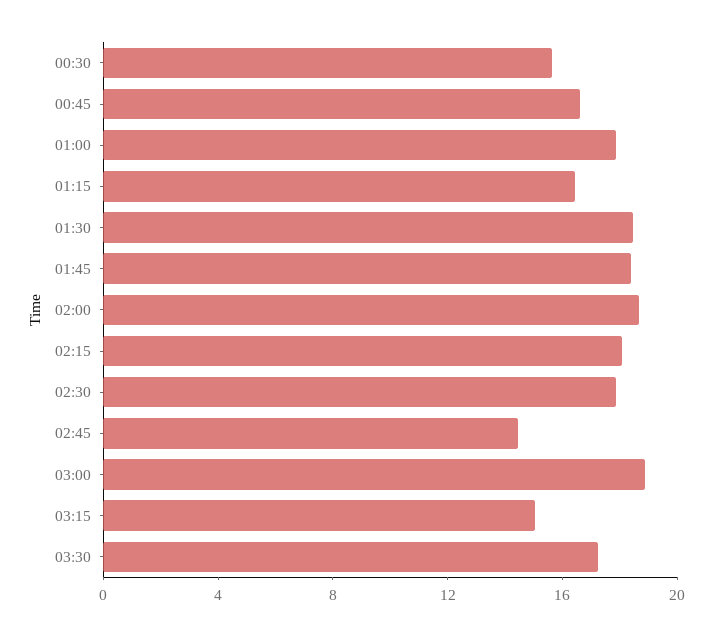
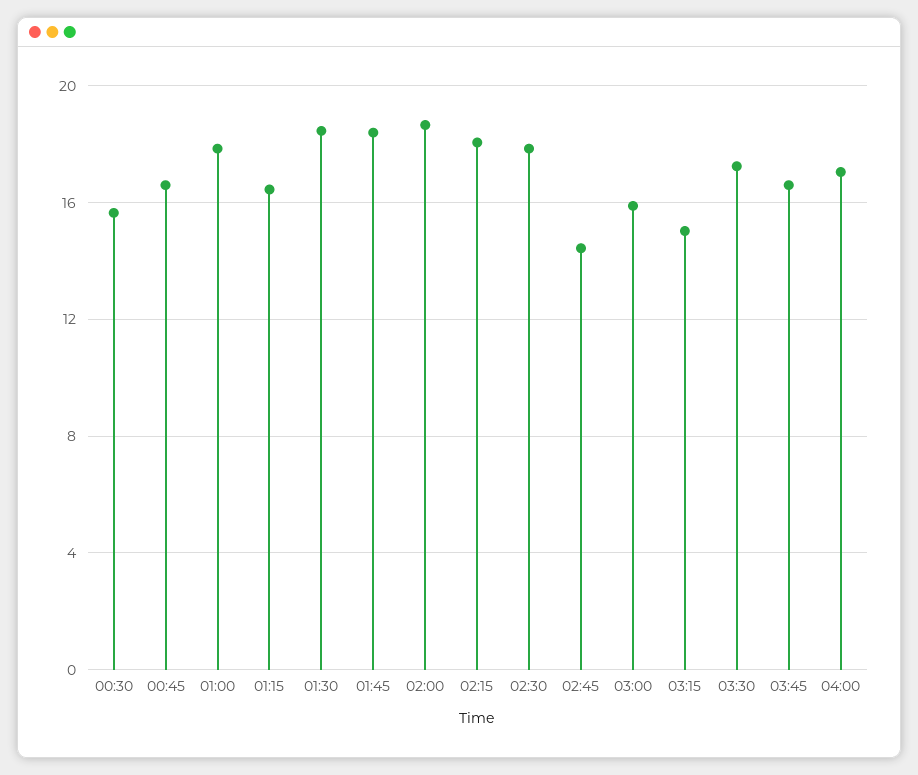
03:00: 19 -> 16
03:45: none -> 16.5
04:00: none -> 17

